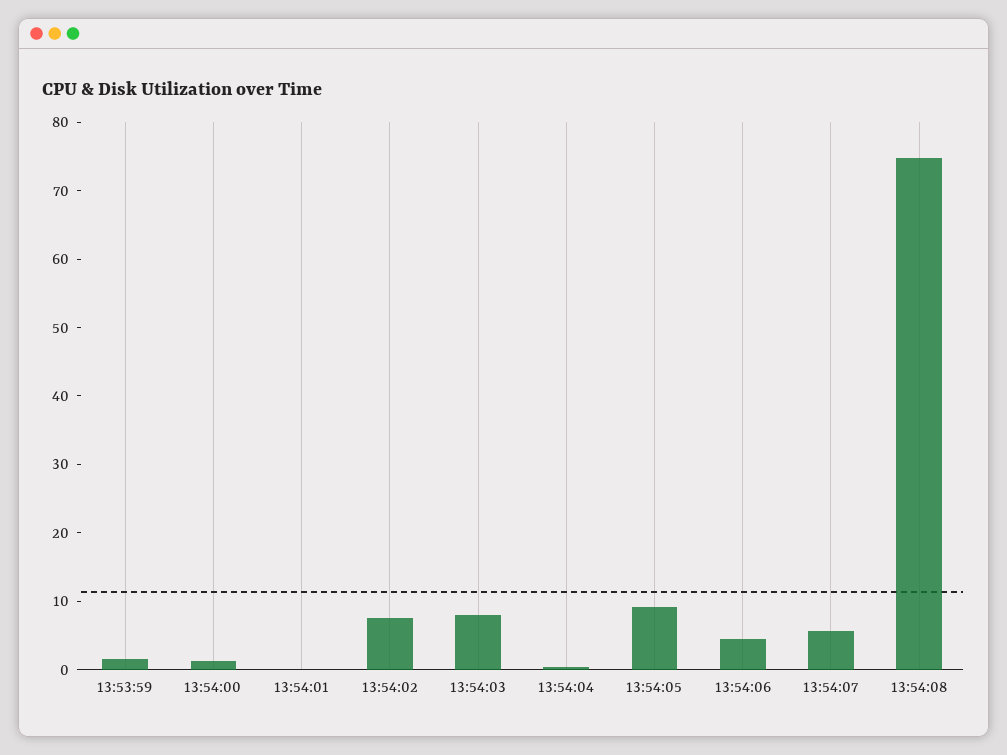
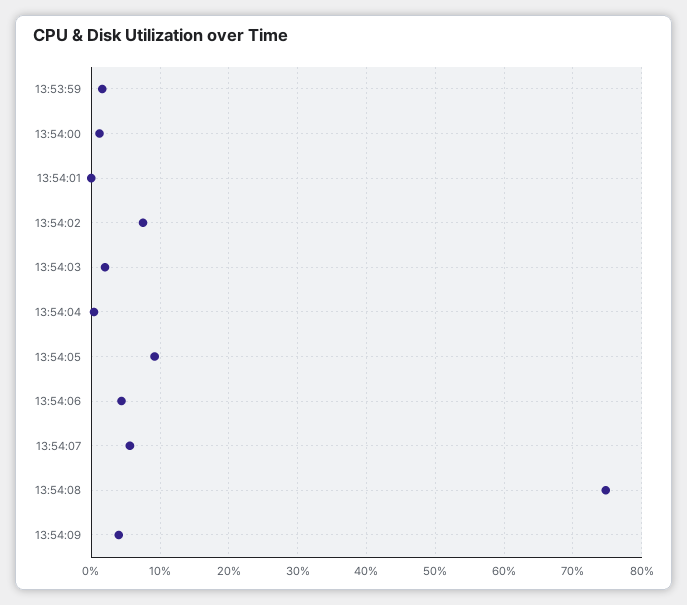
13:54:03: 8 -> 2
13:54:09: none -> 4

